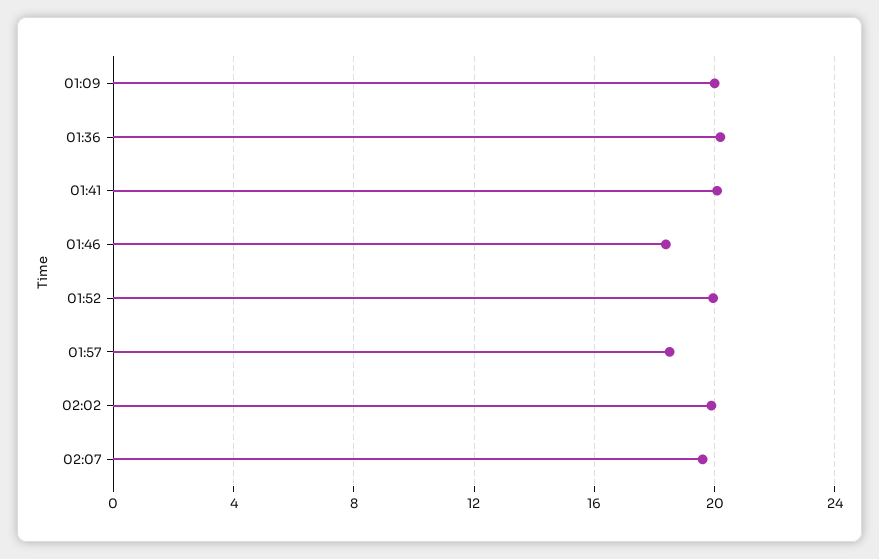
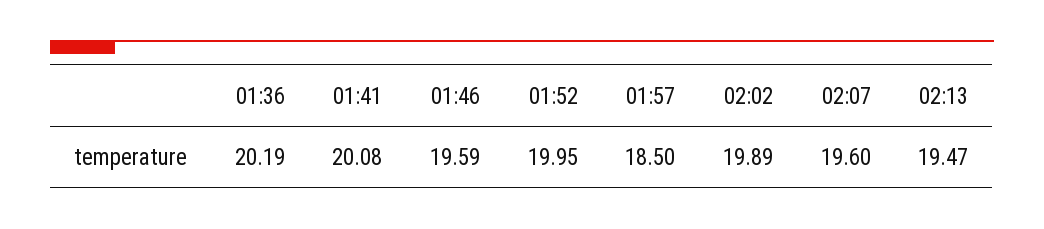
01:09: 20 -> none
01:46: 18.5 -> 19.59
02:13: none -> 19.47

